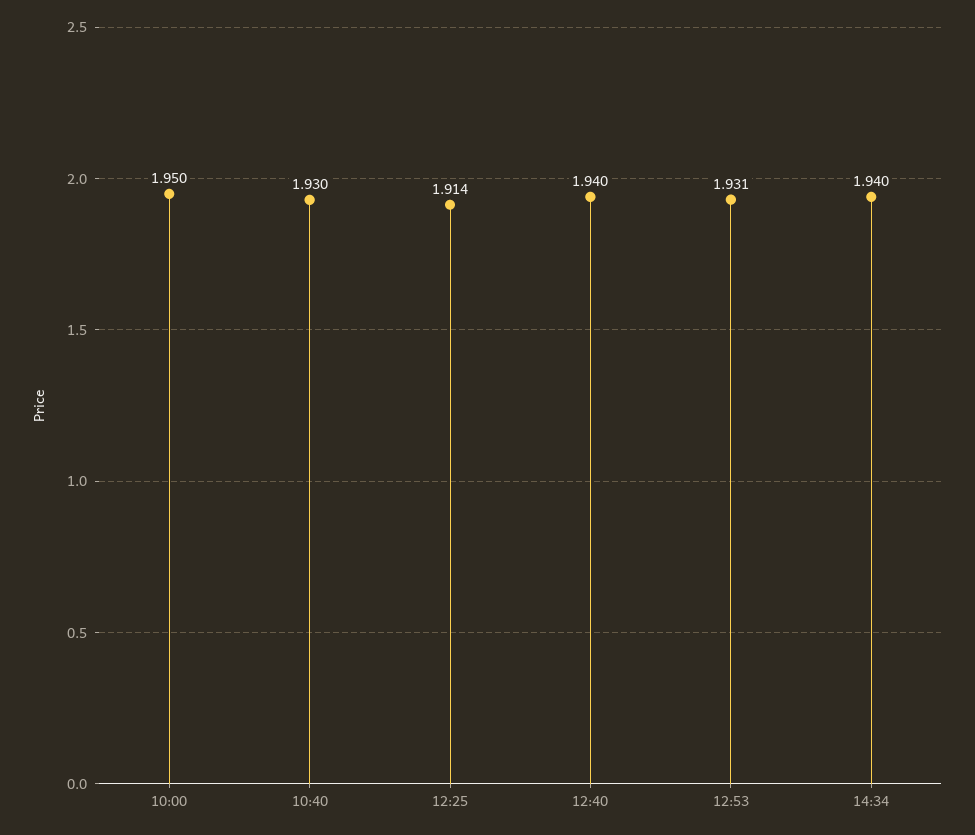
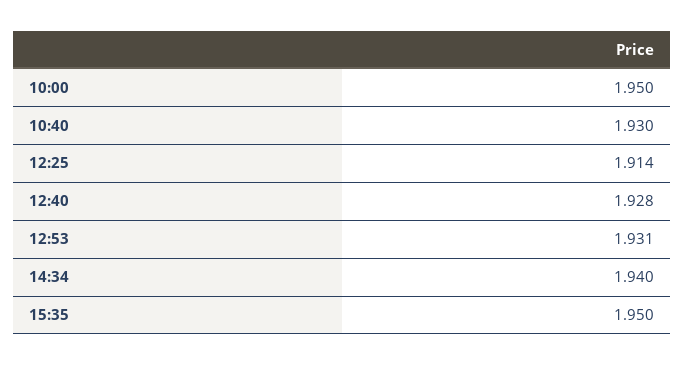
12:40: 1.94 -> 1.928
15:35: none -> 1.95

